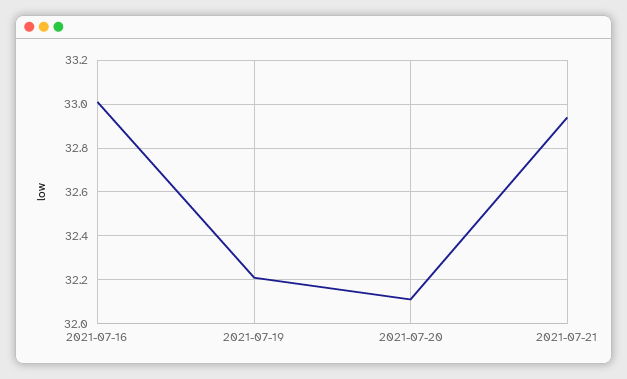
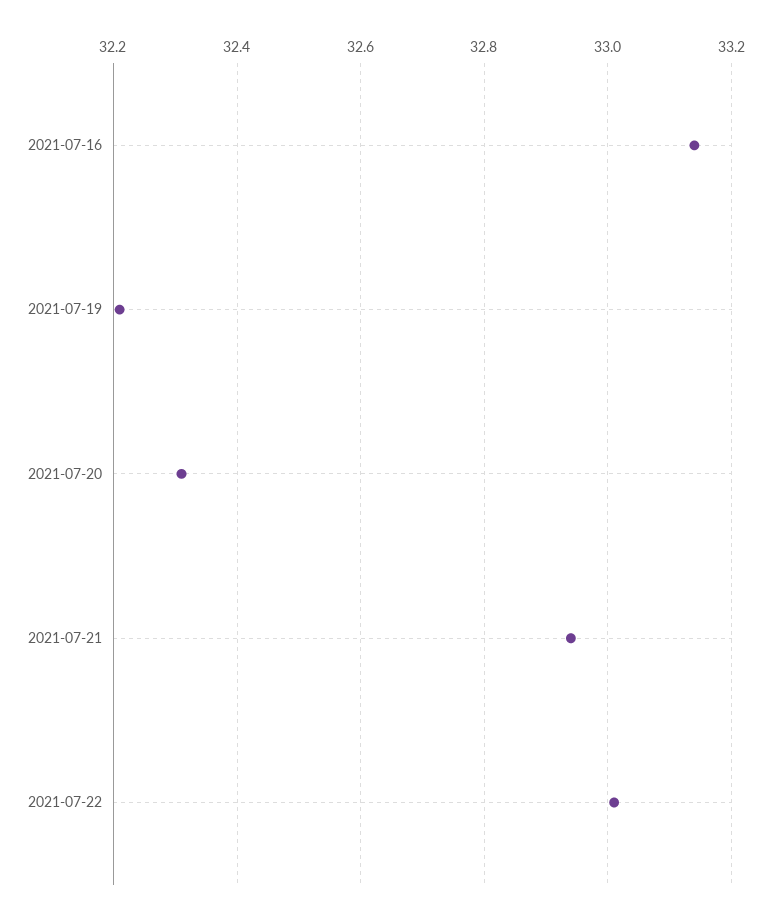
2021-07-16: 33 -> 33.15
2021-07-20: 32.1 -> 32.3
2021-07-22: none -> 33

